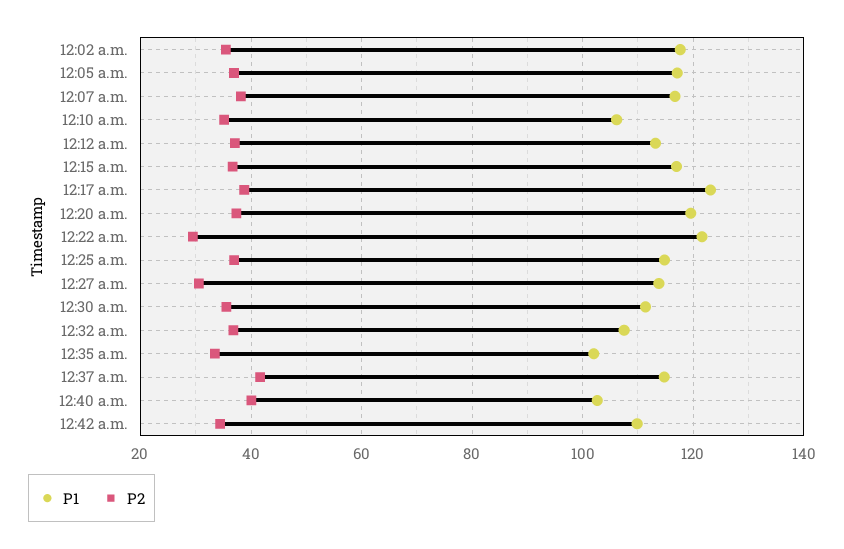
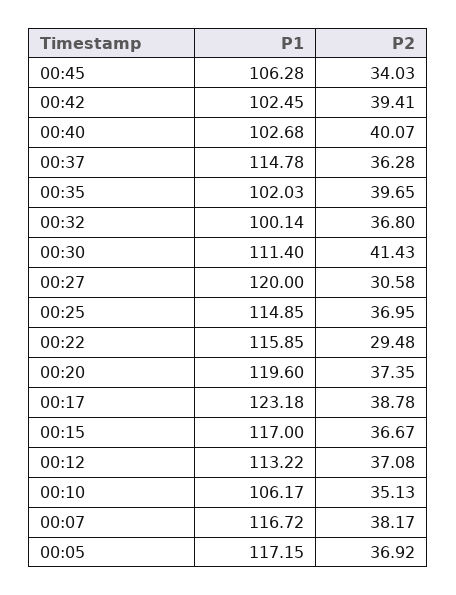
P1, 12:02 a.m.: 118 -> none
P2, 12:02 a.m.: 36 -> none
P1, 12:22 a.m.: 122 -> 115.85
P1, 12:27 a.m.: 114 -> 120
P2, 12:30 a.m.: 36 -> 41.43
P1, 12:32 a.m.: 108 -> 100.14
P2, 12:35 a.m.: 34 -> 39.65
P2, 12:37 a.m.: 42 -> 36.28
P1, 12:42 a.m.: 110 -> 102.45
P2, 12:42 a.m.: 34 -> 39.41
P1, 00:45: none -> 106.28
P2, 00:45: none -> 34.03

